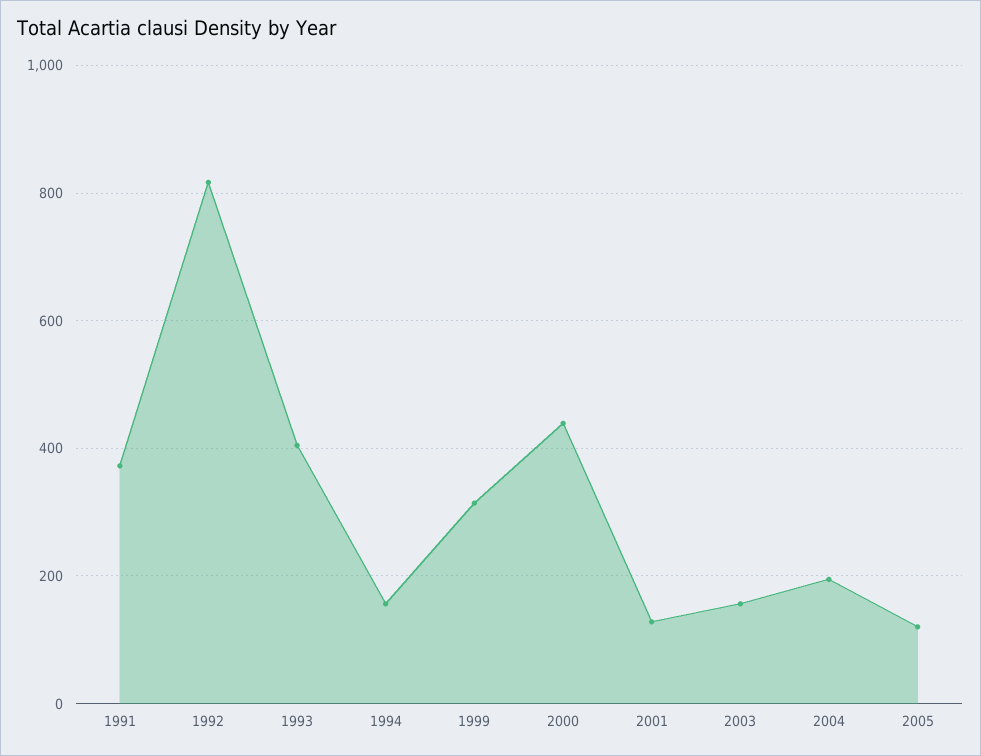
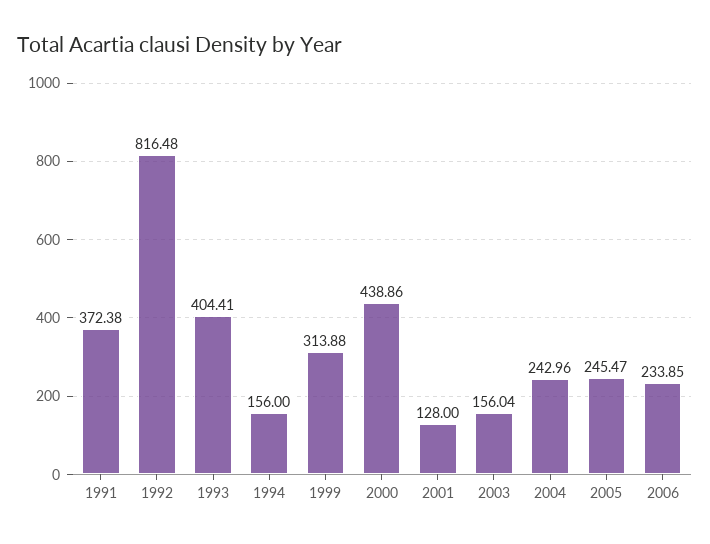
2004: 200 -> 242.96
2005: 120 -> 245.47
2006: none -> 233.85

